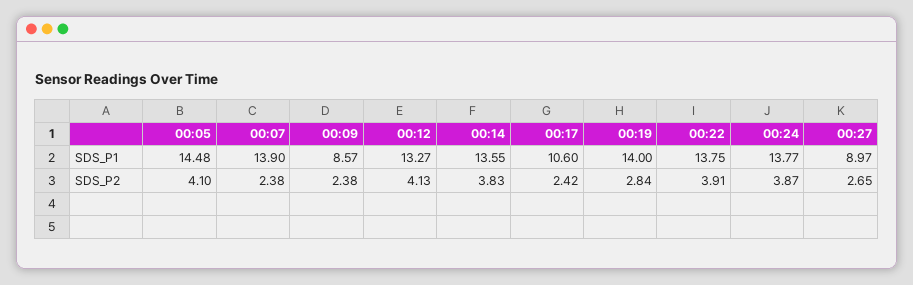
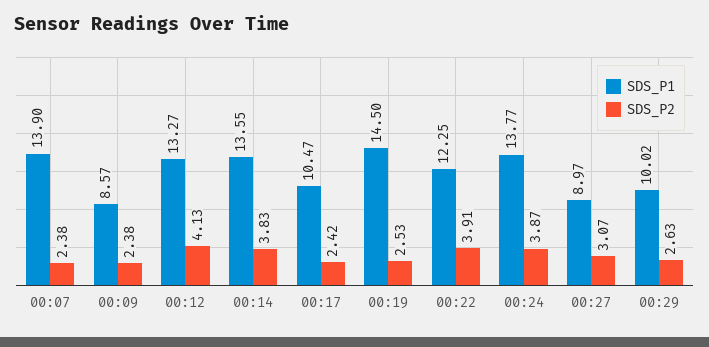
SDS_P1, 00:05: 14.48 -> none
SDS_P1, 00:17: 10.6 -> 10.47
SDS_P1, 00:19: 14 -> 14.5
SDS_P1, 00:22: 13.75 -> 12.25
SDS_P2, 00:05: 4.1 -> none
SDS_P2, 00:19: 2.84 -> 2.53
SDS_P2, 00:27: 2.65 -> 3.07
SDS_P1, 00:29: none -> 10.02
SDS_P2, 00:29: none -> 2.63

